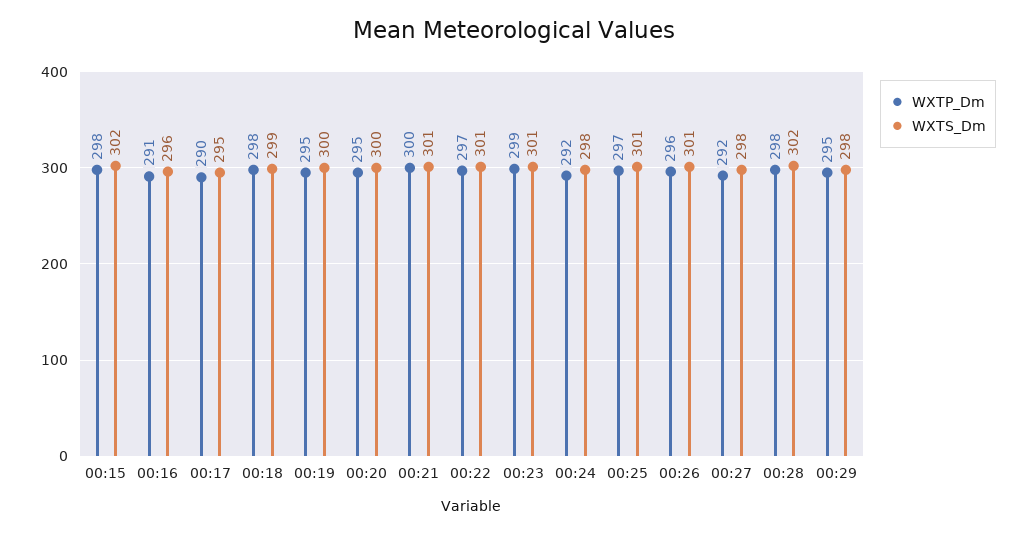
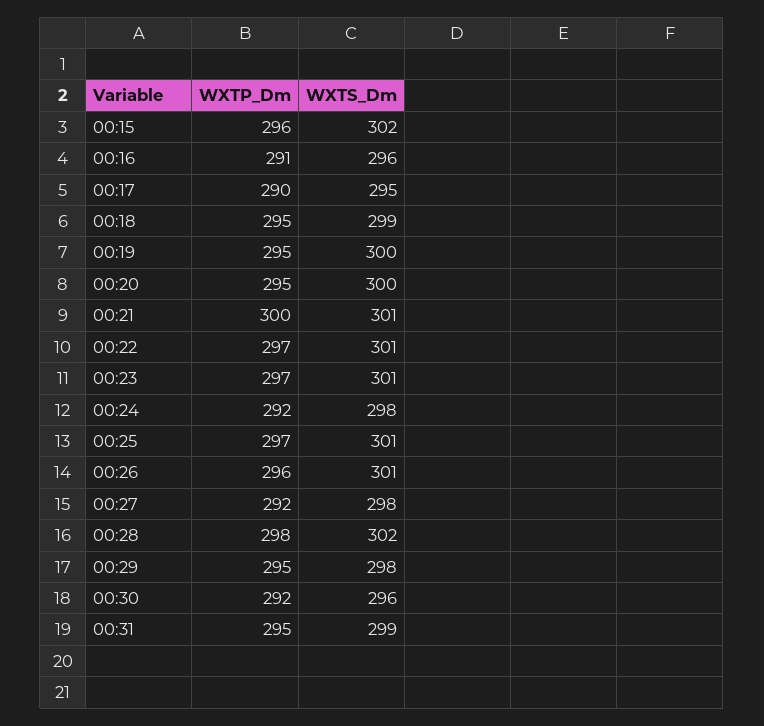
WXTP_Dm, 00:15: 298 -> 296
WXTP_Dm, 00:18: 298 -> 295
WXTP_Dm, 00:23: 299 -> 297
WXTP_Dm, 00:30: none -> 292
WXTS_Dm, 00:30: none -> 296
WXTP_Dm, 00:31: none -> 295
WXTS_Dm, 00:31: none -> 299

